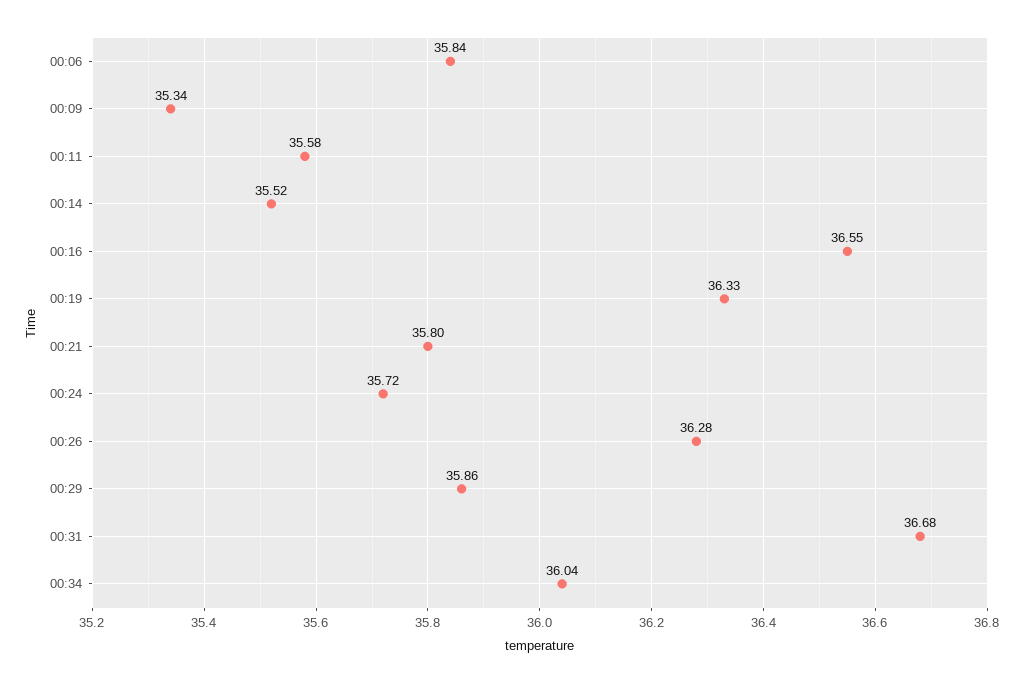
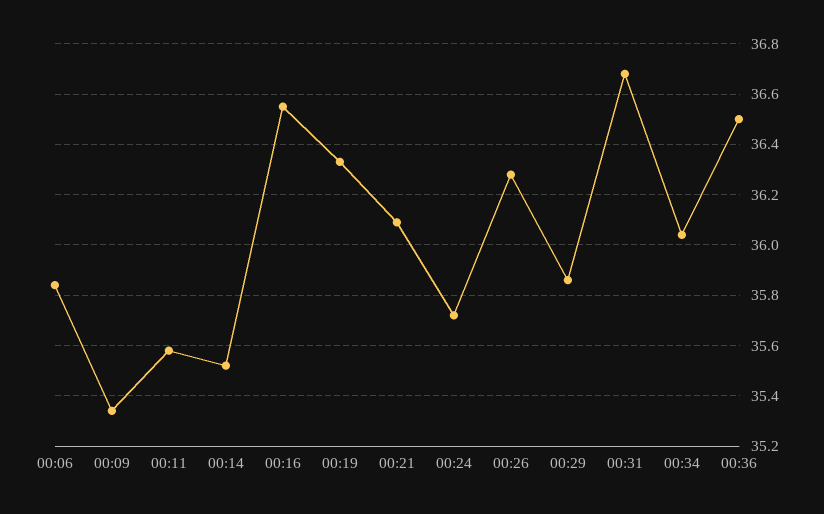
00:21: 35.8 -> 36.1
00:36: none -> 36.5

